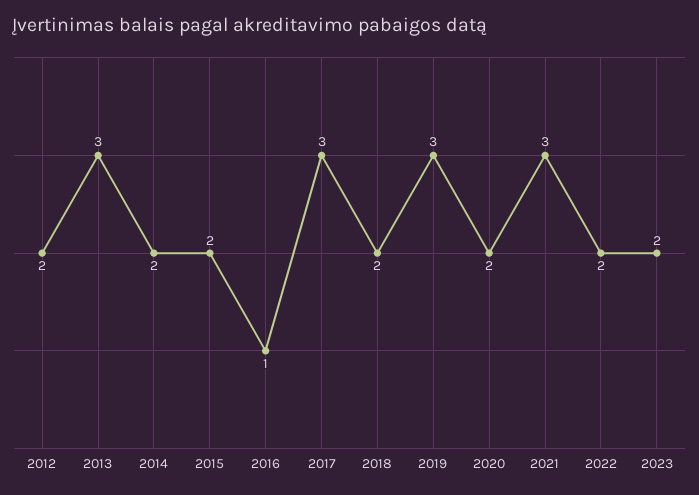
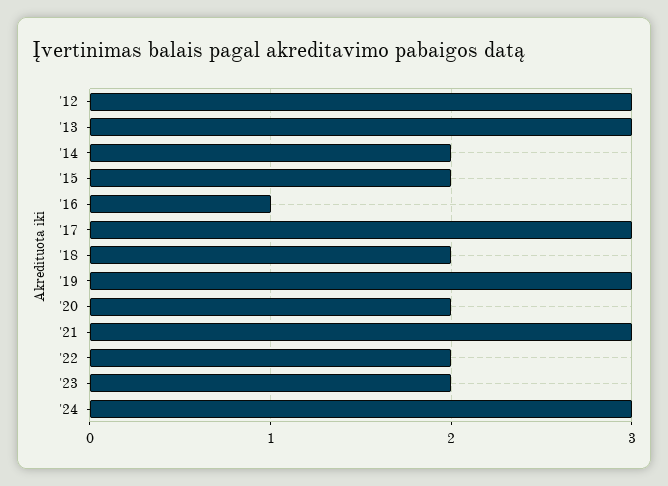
2012: 2 -> 3
'24: none -> 3

